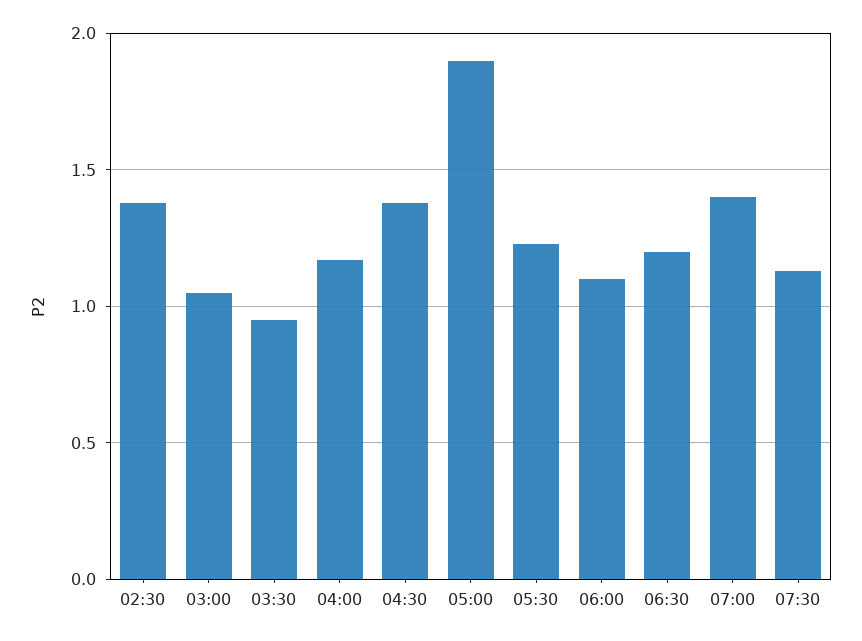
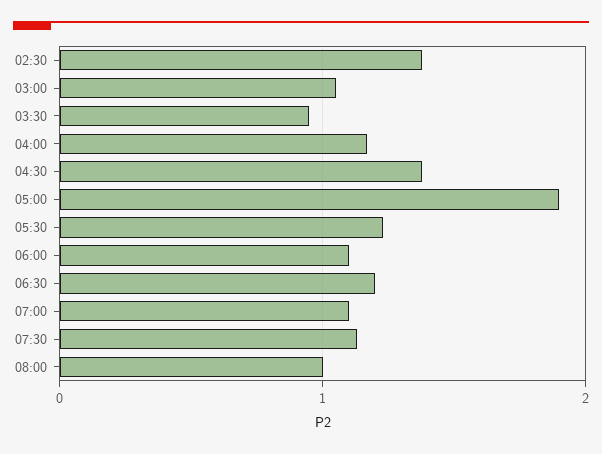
07:00: 1.4 -> 1.1
08:00: none -> 1

